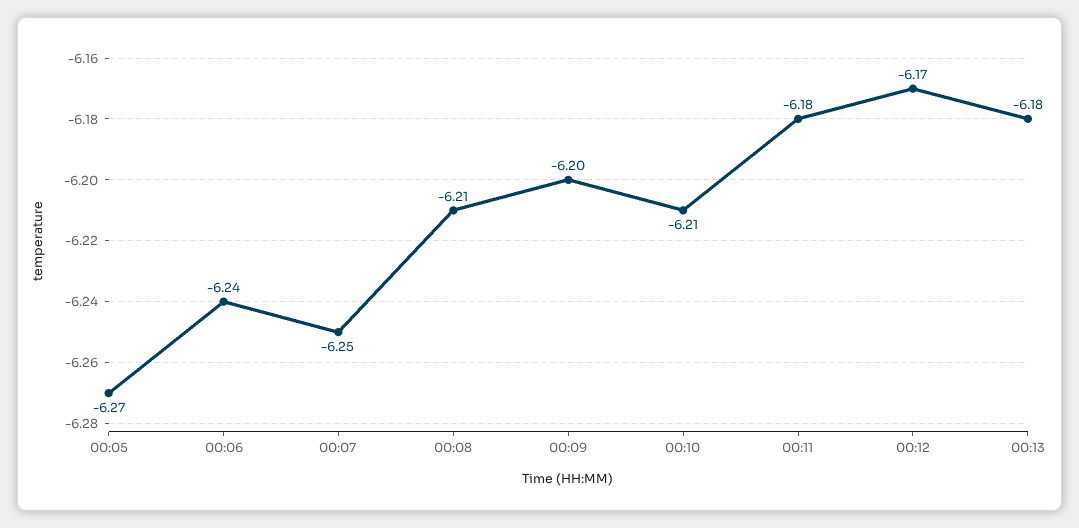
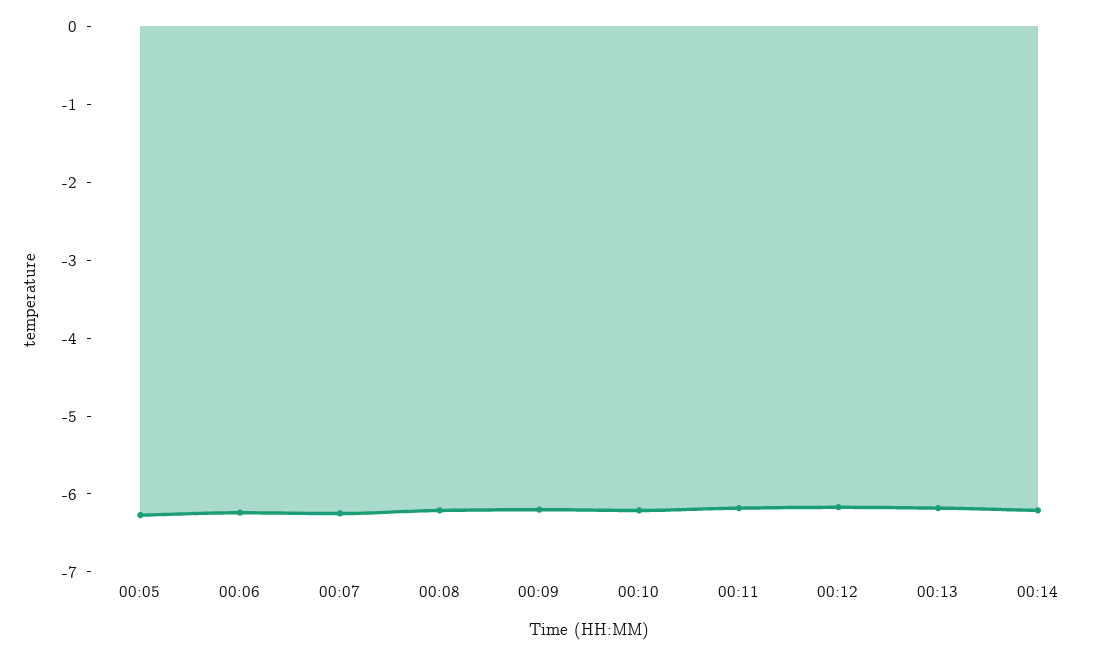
00:14: none -> -6.2

